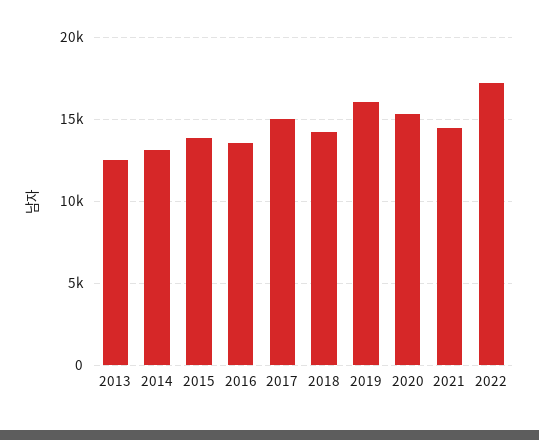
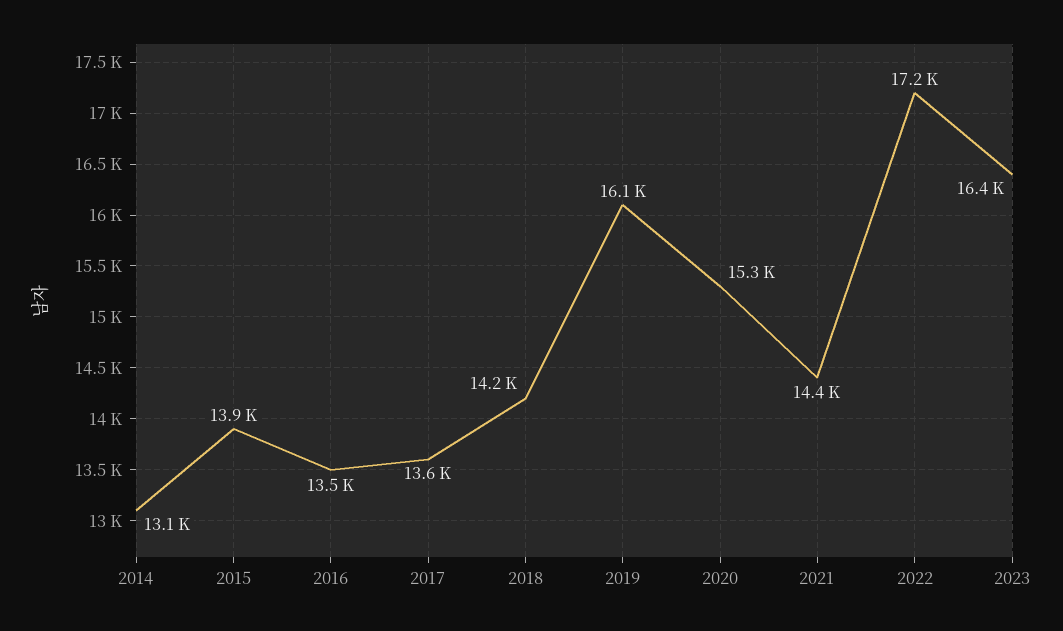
2013: 12500 -> none
2017: 15000 -> 13600
2023: none -> 16400

